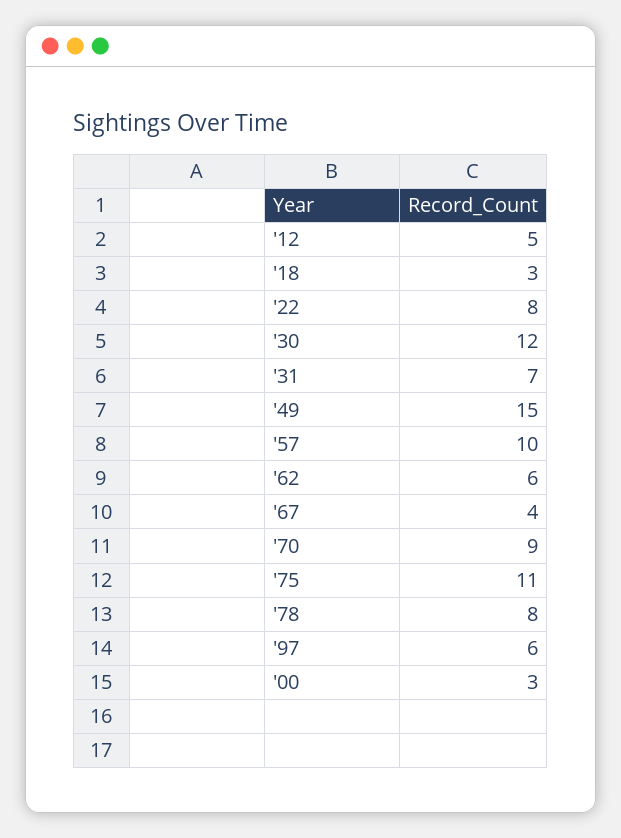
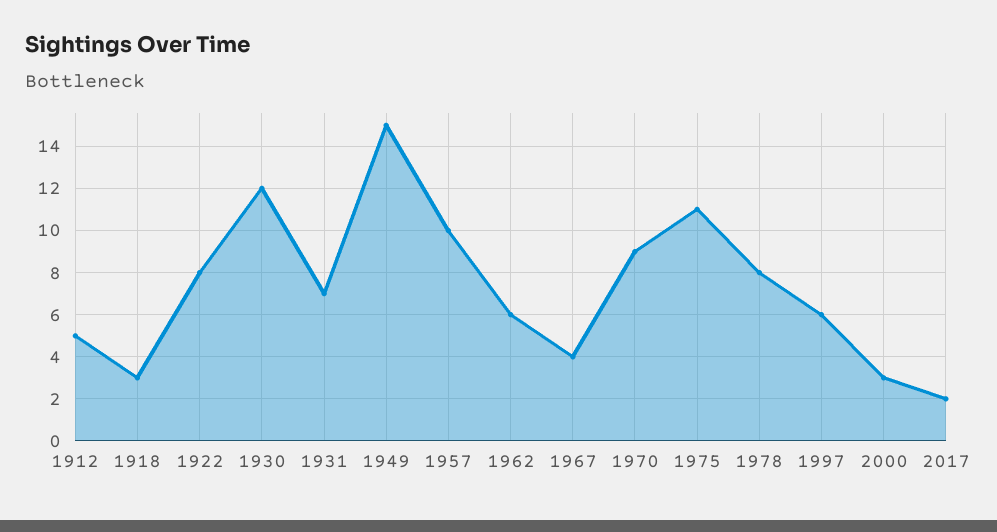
2017: none -> 2

